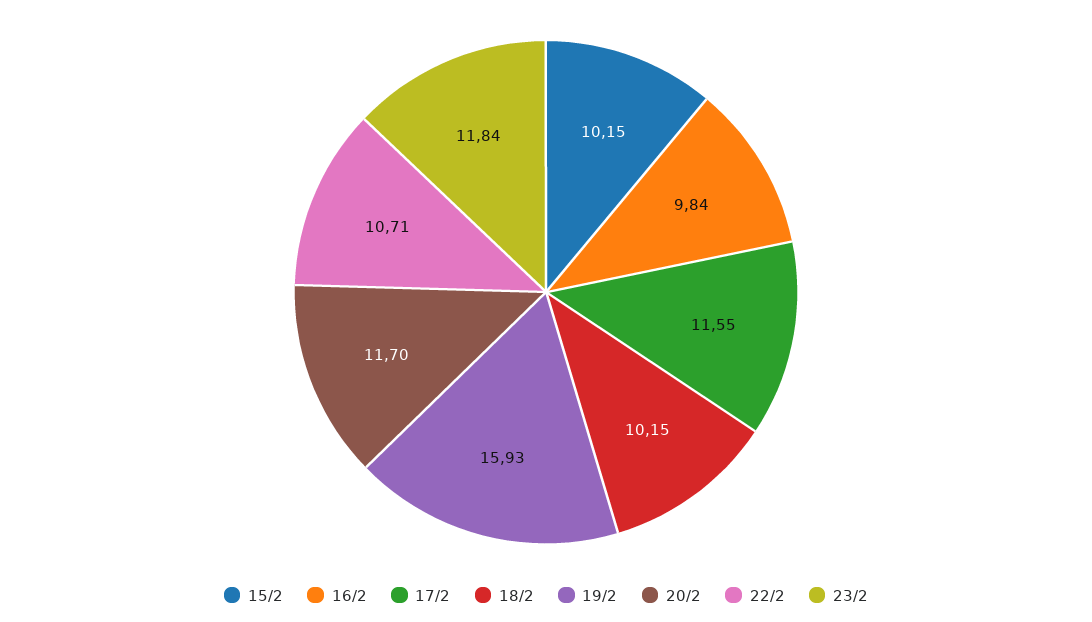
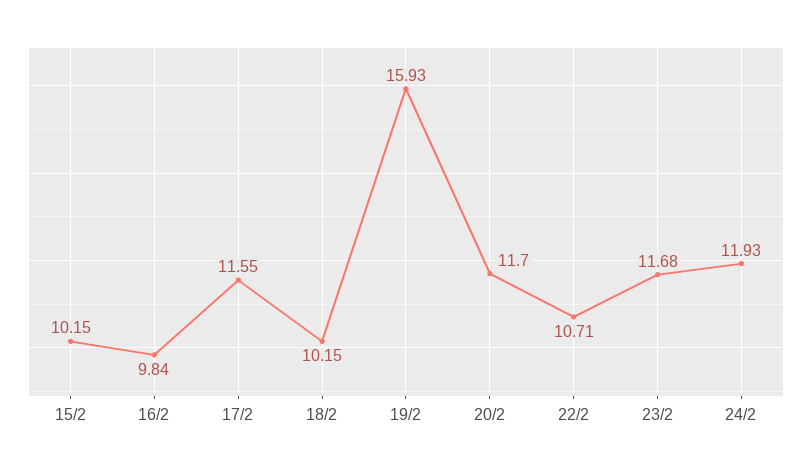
23/2: 11.84 -> 11.68
24/2: none -> 11.93

